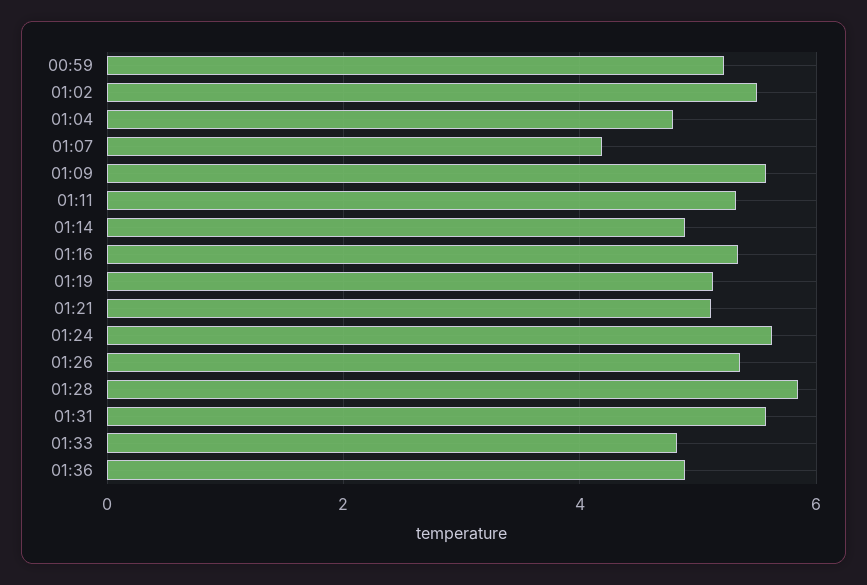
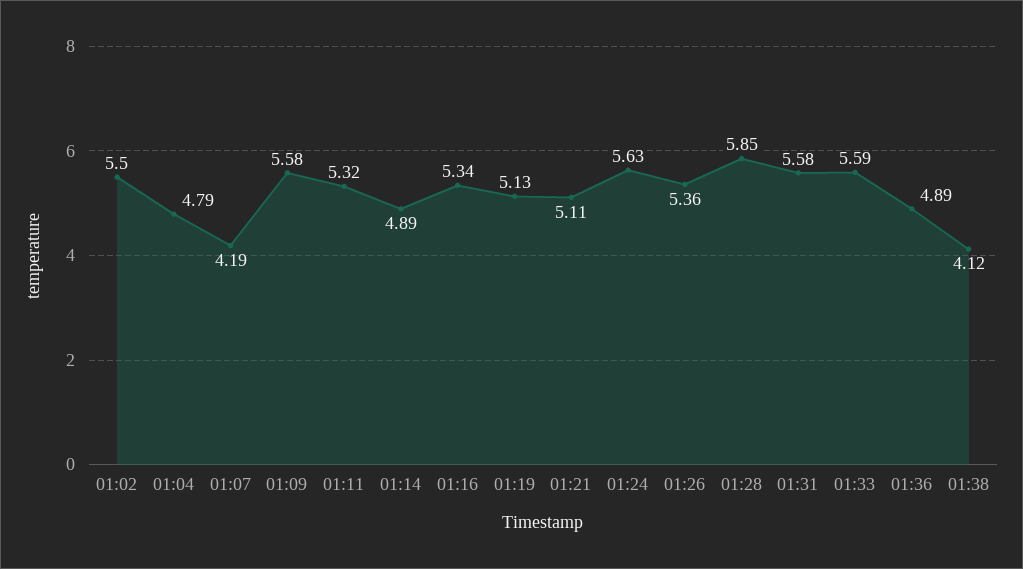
00:59: 5.2 -> none
01:33: 4.8 -> 5.59
01:38: none -> 4.12

